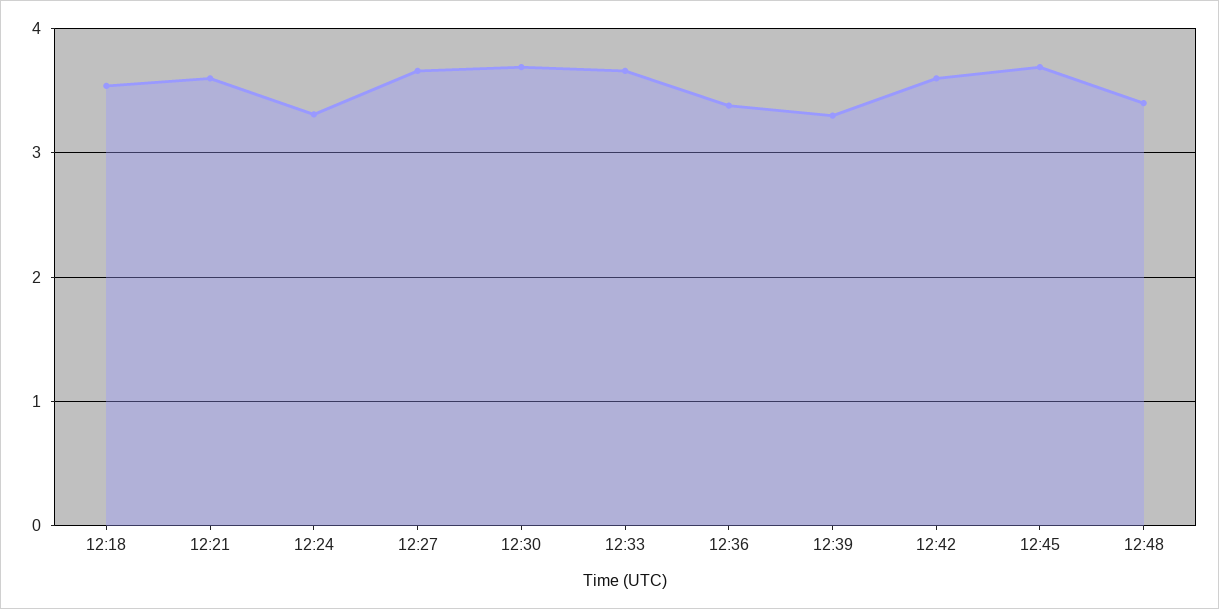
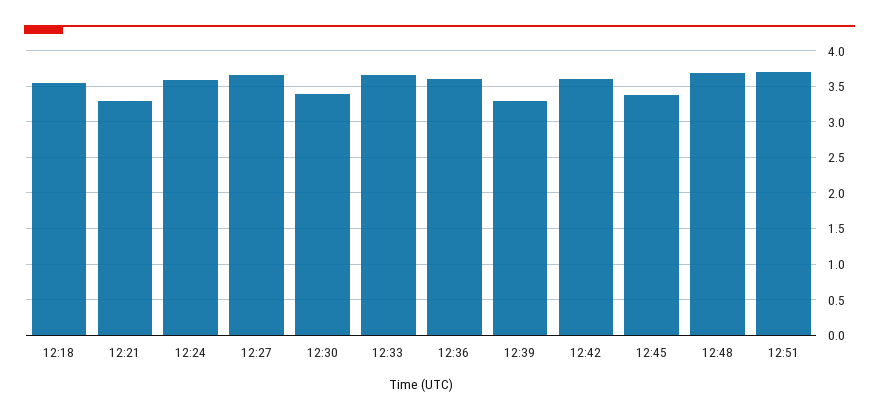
12:21: 3.6 -> 3.3
12:24: 3.3 -> 3.6
12:30: 3.7 -> 3.4
12:36: 3.4 -> 3.6
12:45: 3.7 -> 3.4
12:48: 3.4 -> 3.7
12:51: none -> 3.7

